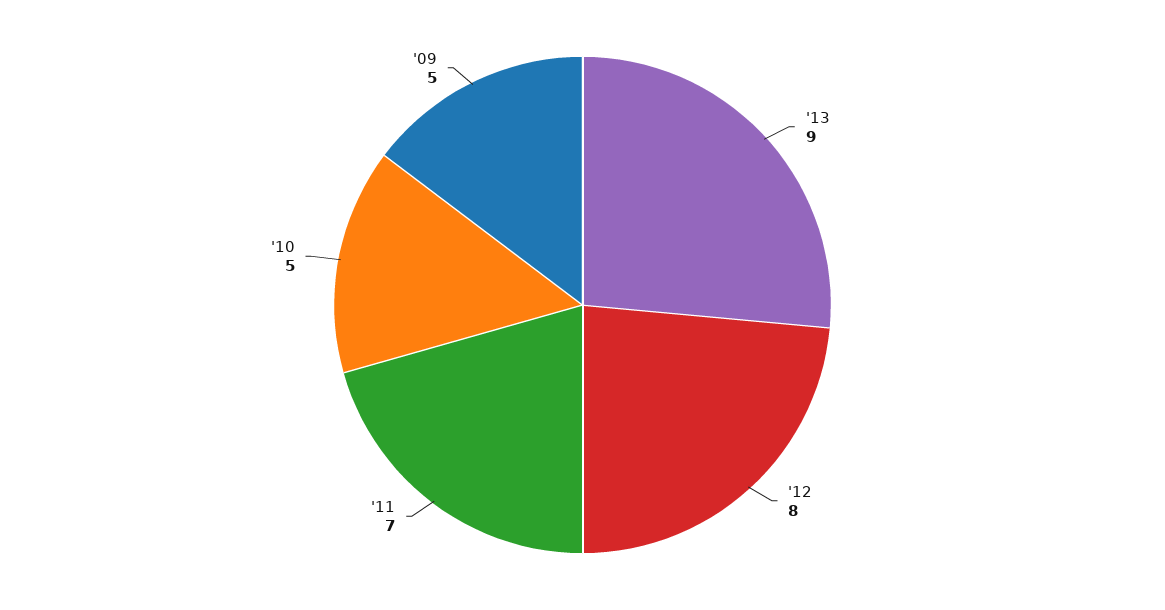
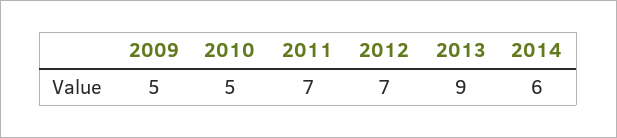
'12: 8 -> 7
2014: none -> 6

